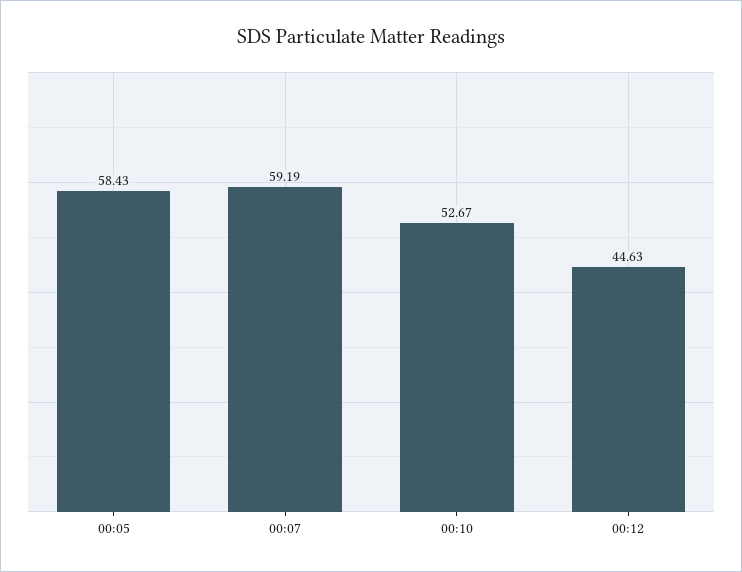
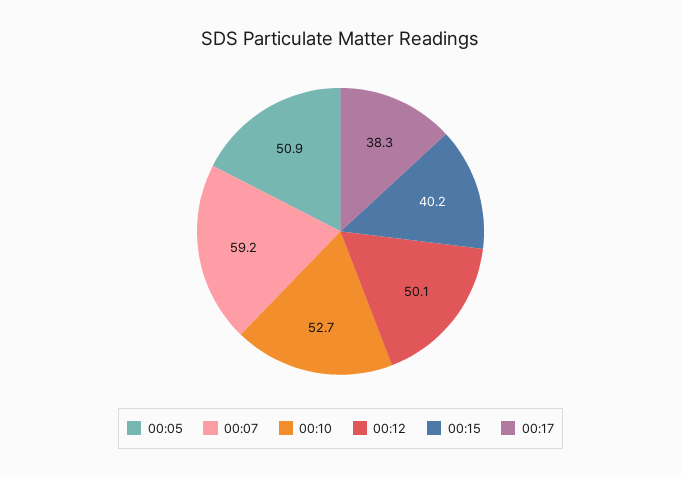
00:05: 58.43 -> 50.9
00:12: 44.63 -> 50.1
00:15: none -> 40.2
00:17: none -> 38.3

